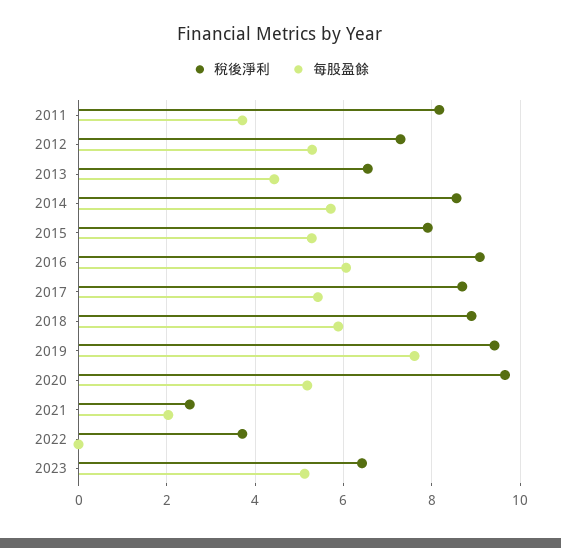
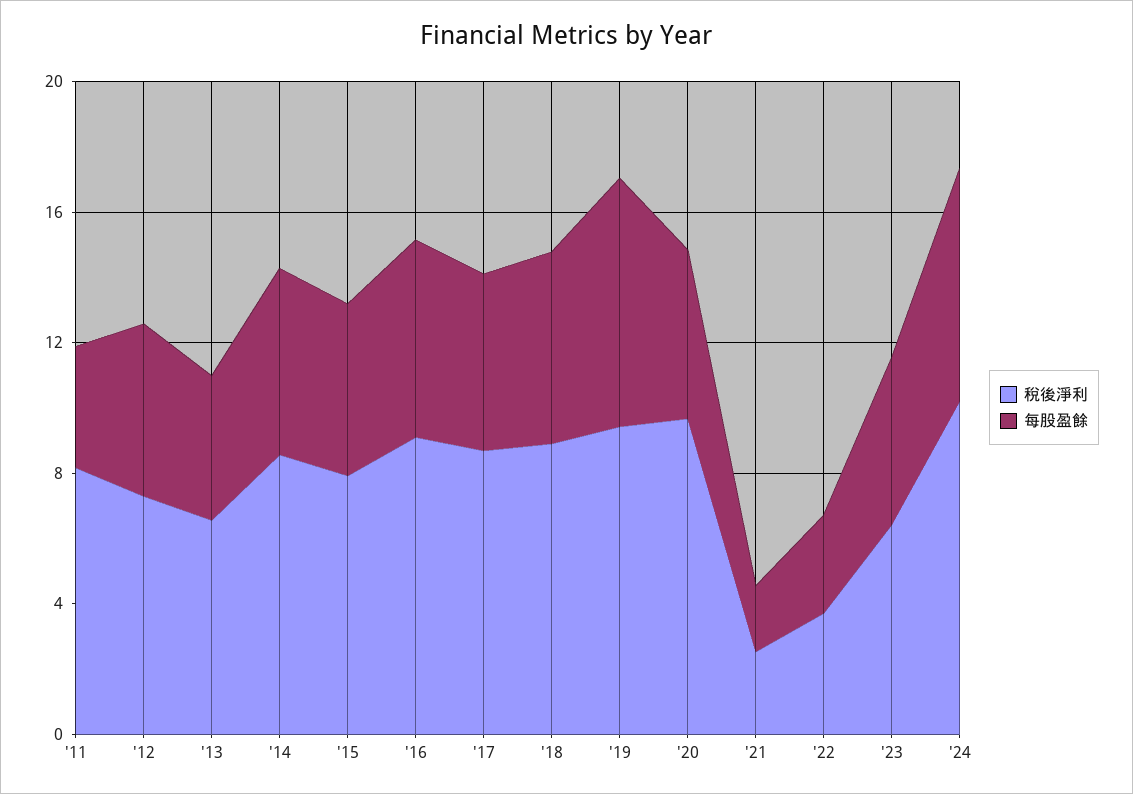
每股盈餘, 2022: 0 -> 3
稅後淨利, '24: none -> 10
每股盈餘, '24: none -> 7

